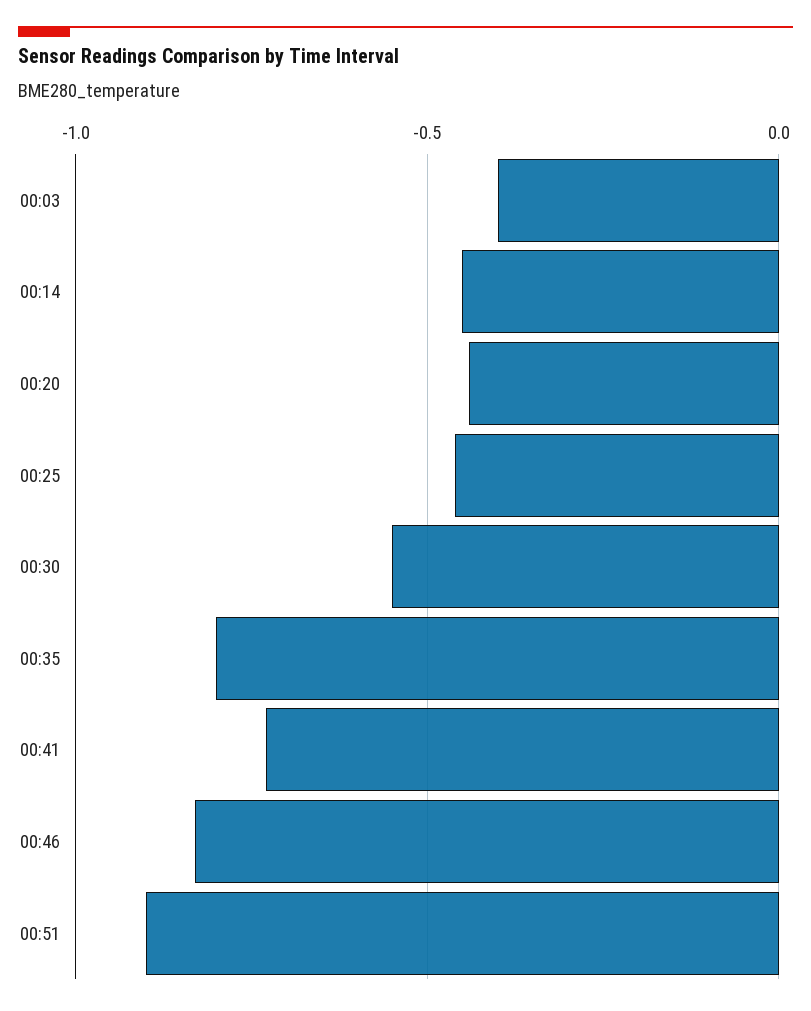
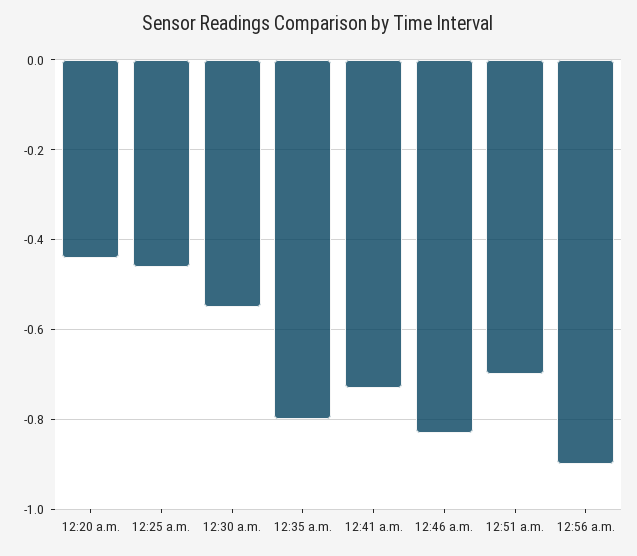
00:03: -0.4 -> none
00:14: -0.45 -> none
00:51: -0.9 -> -0.7
12:56 a.m.: none -> -0.9

